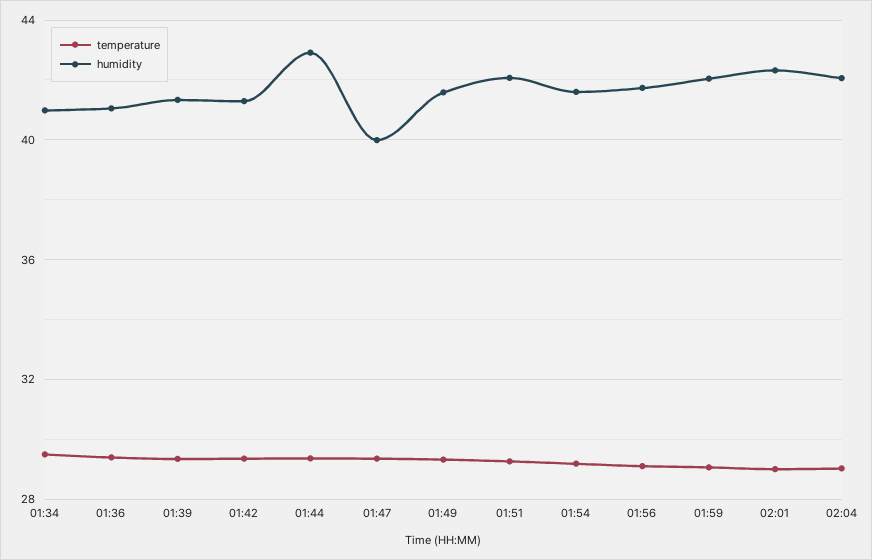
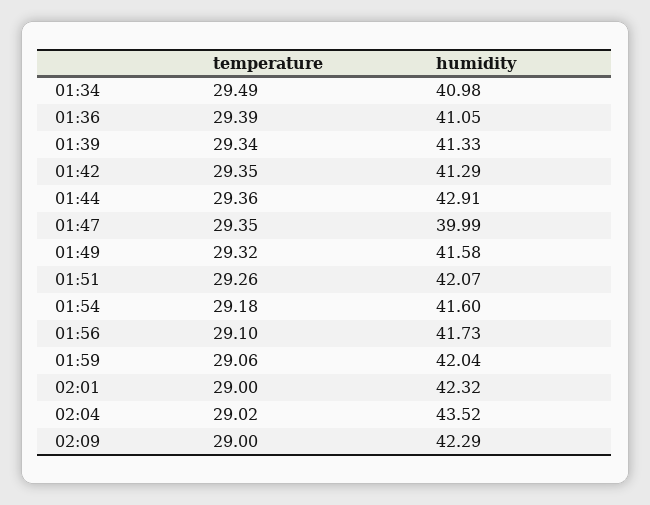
humidity, 02:04: 42 -> 43.52
temperature, 02:09: none -> 29
humidity, 02:09: none -> 42.29

